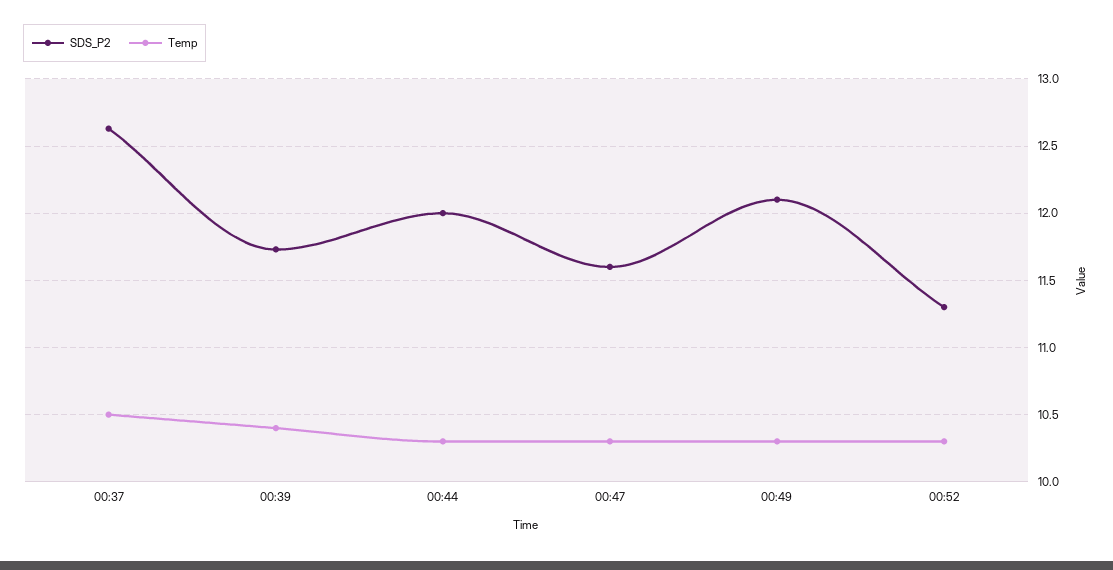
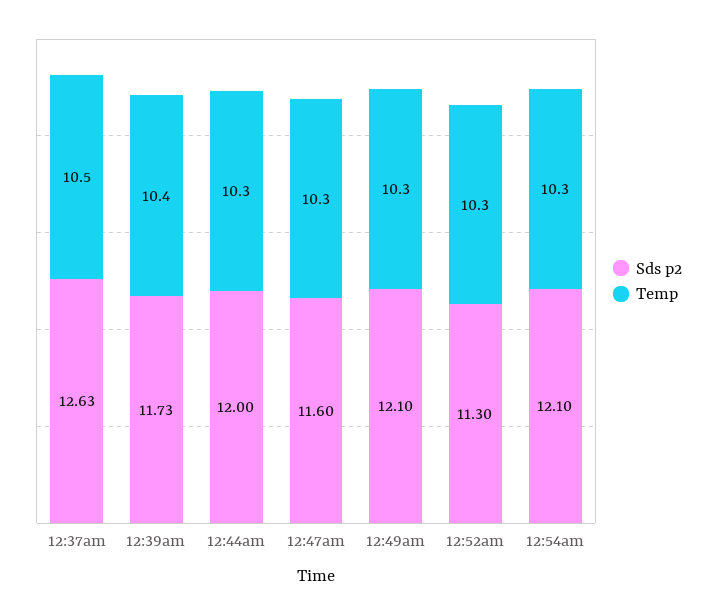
SDS_P2, 12:54am: none -> 12.1
Temp, 12:54am: none -> 10.3

